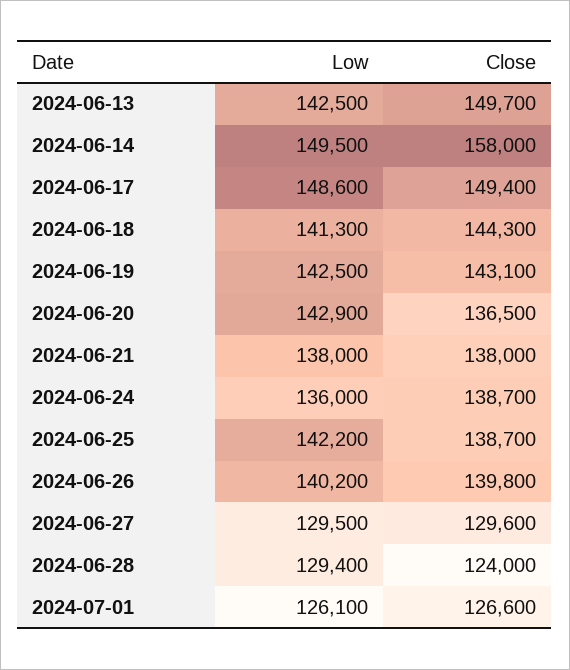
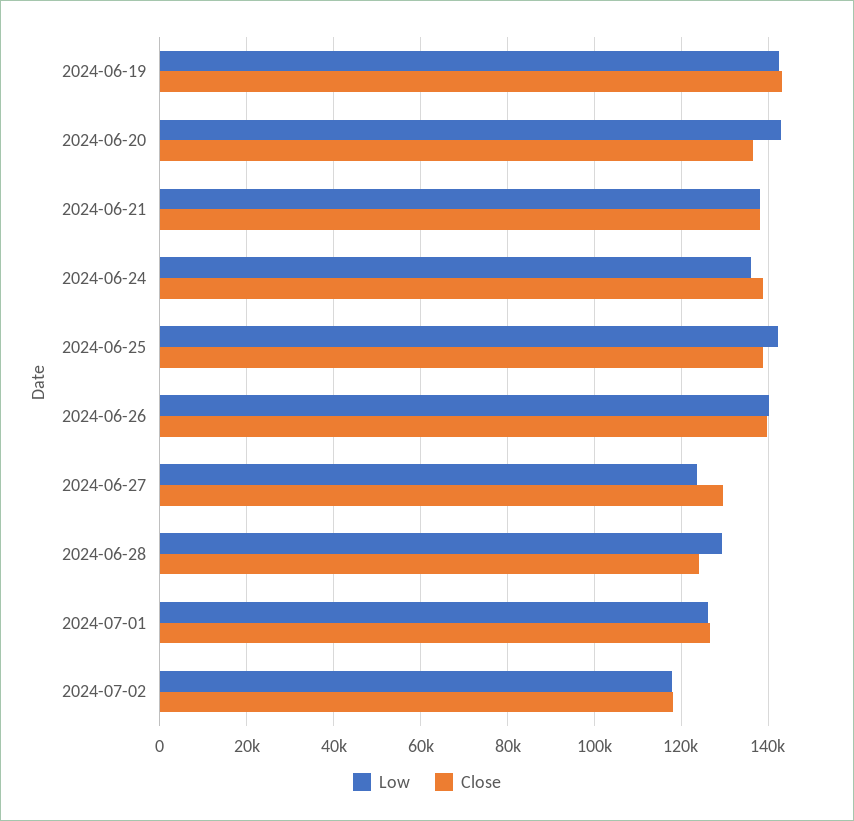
Low, 2024-06-13: 142500 -> none
Close, 2024-06-13: 149700 -> none
Low, 2024-06-14: 149500 -> none
Close, 2024-06-14: 158000 -> none
Low, 2024-06-17: 148600 -> none
Close, 2024-06-17: 149400 -> none
Low, 2024-06-18: 141300 -> none
Close, 2024-06-18: 144300 -> none
Low, 2024-06-27: 129500 -> 124000
Low, 2024-07-02: none -> 118000
Close, 2024-07-02: none -> 118000

